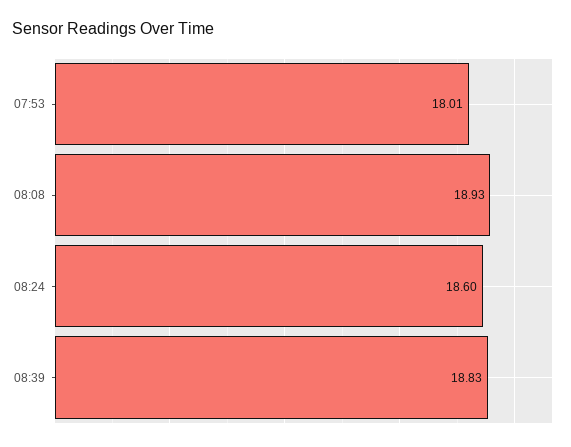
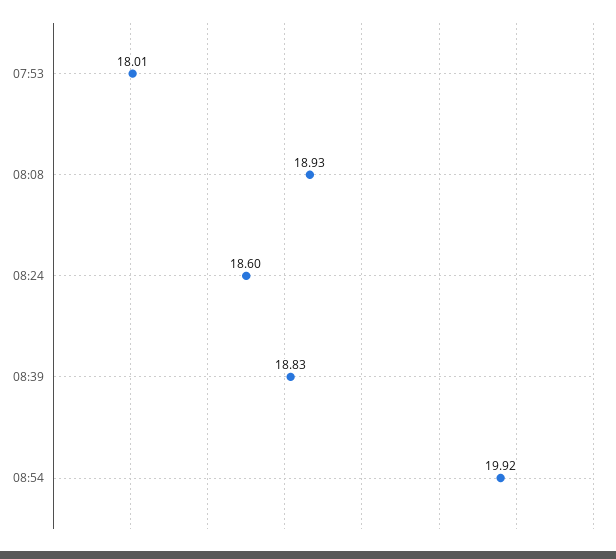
08:54: none -> 19.92

